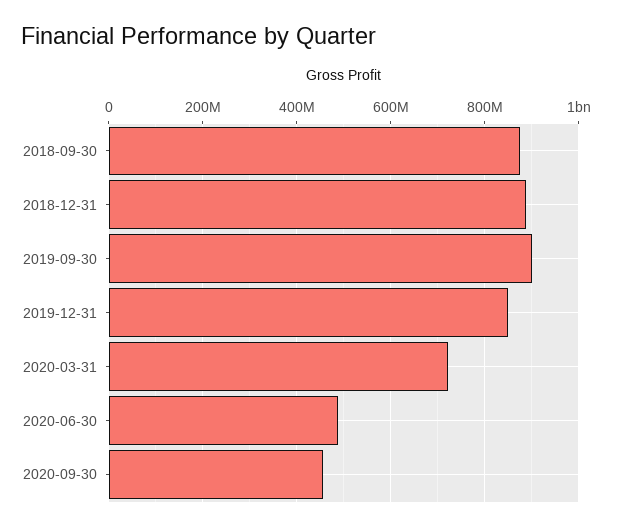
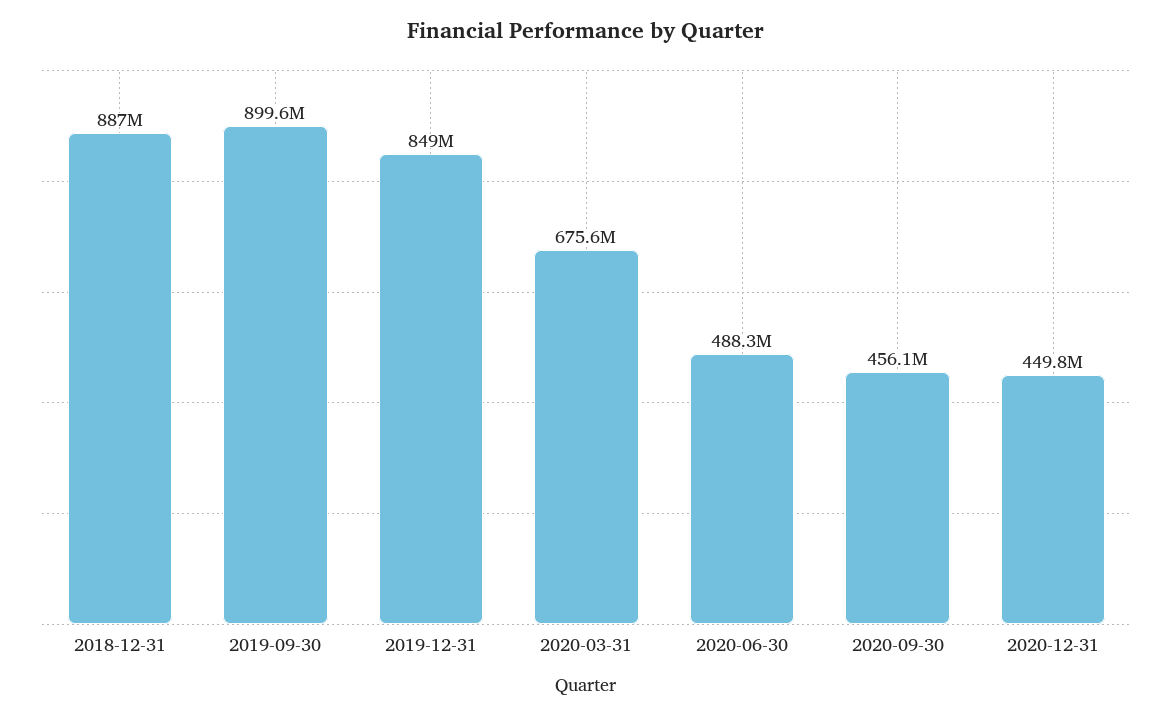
2018-09-30: 880000000 -> none
2020-03-31: 720000000 -> 675600000
2020-12-31: none -> 449800000

